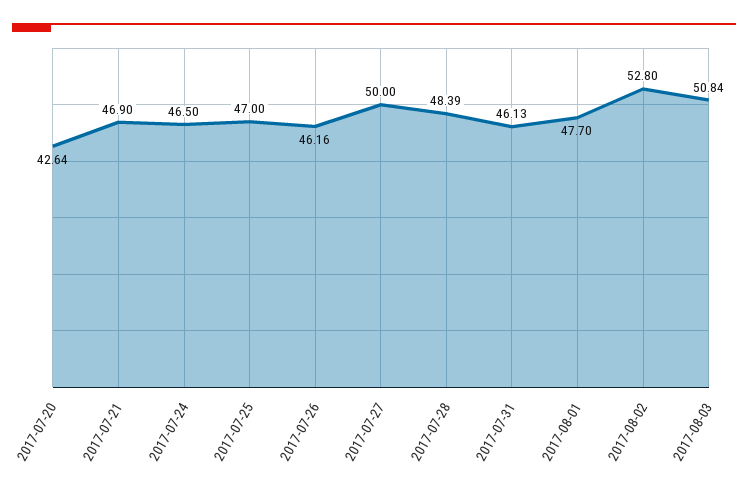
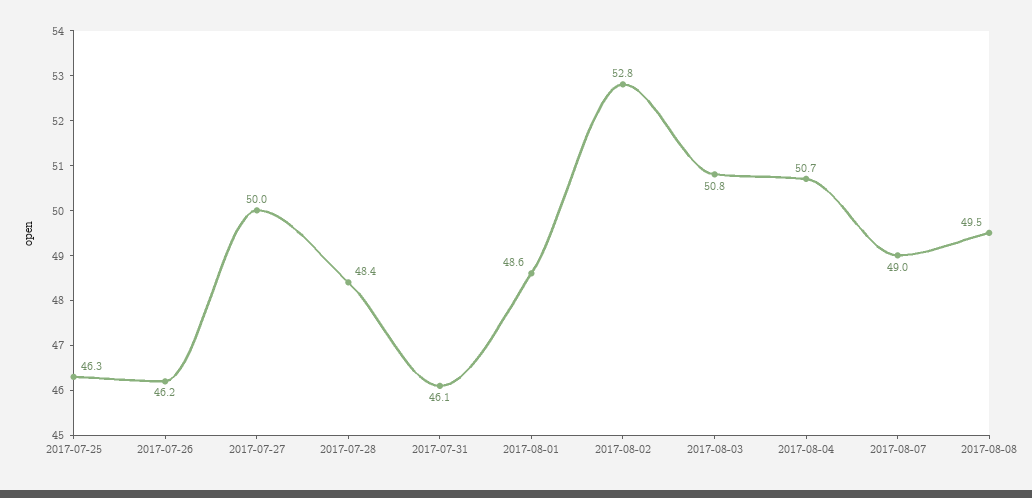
2017-07-20: 42.64 -> none
2017-07-21: 46.9 -> none
2017-07-24: 46.5 -> none
2017-07-25: 47 -> 46.3
2017-08-01: 47.7 -> 48.6
2017-08-04: none -> 50.7
2017-08-07: none -> 49
2017-08-08: none -> 49.5

